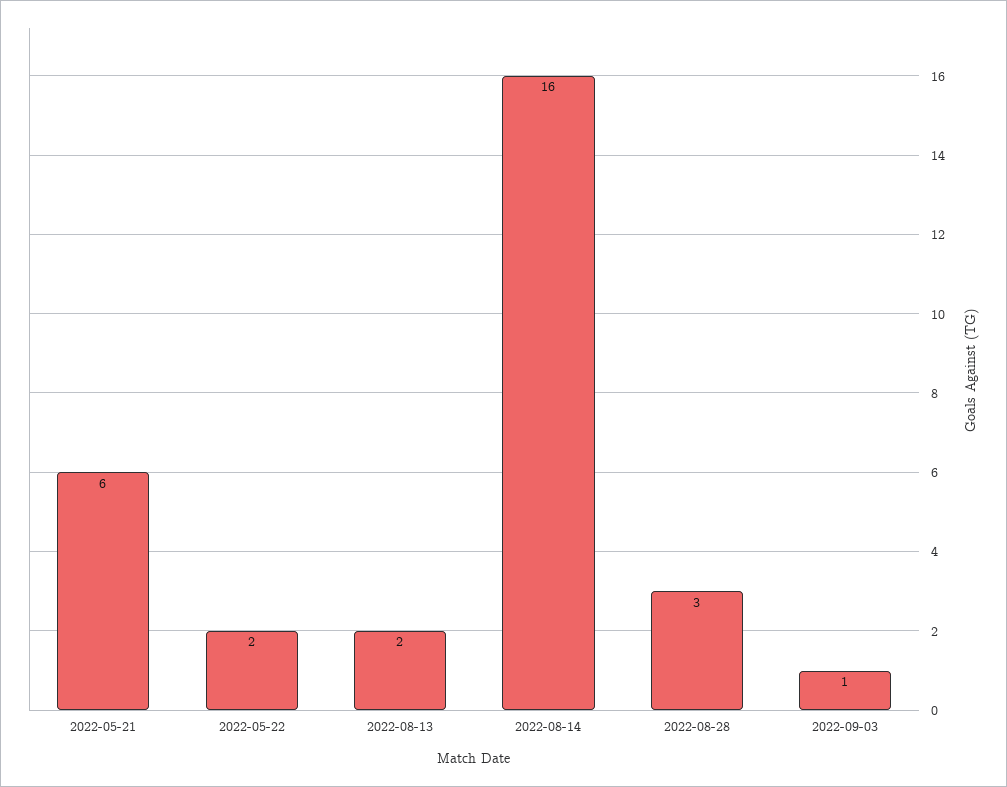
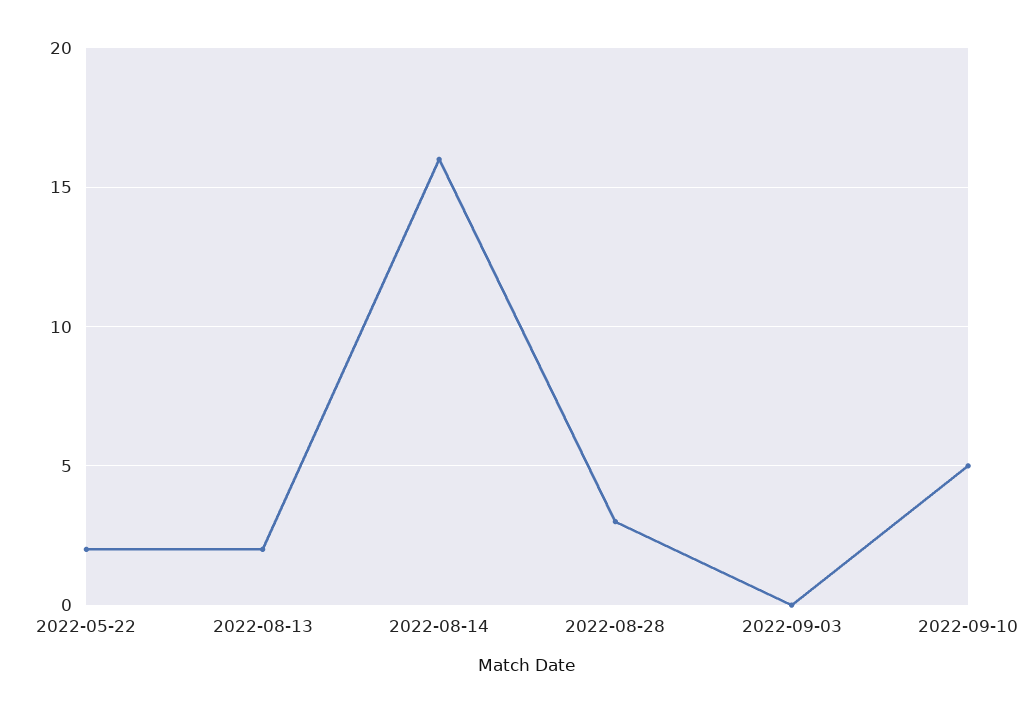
2022-05-21: 6 -> none
2022-09-03: 1 -> 0
2022-09-10: none -> 5

